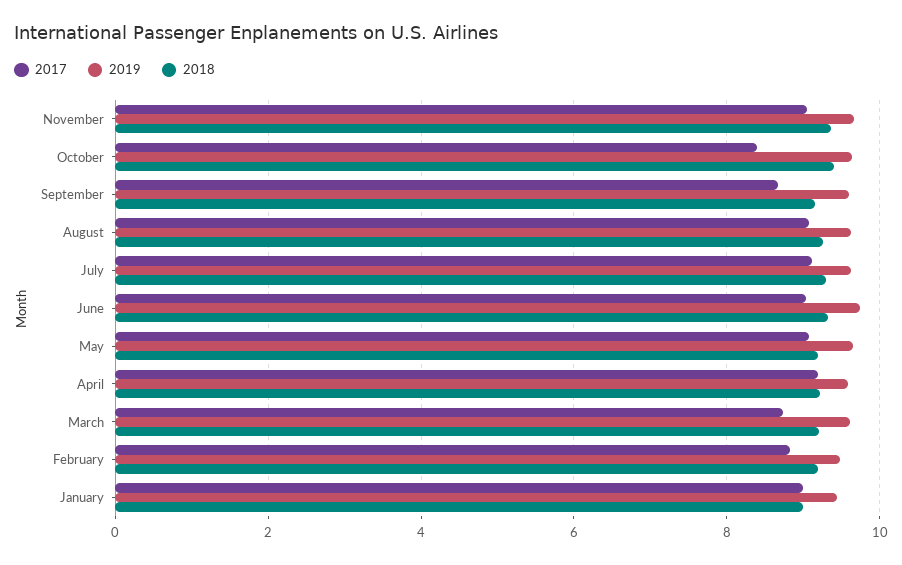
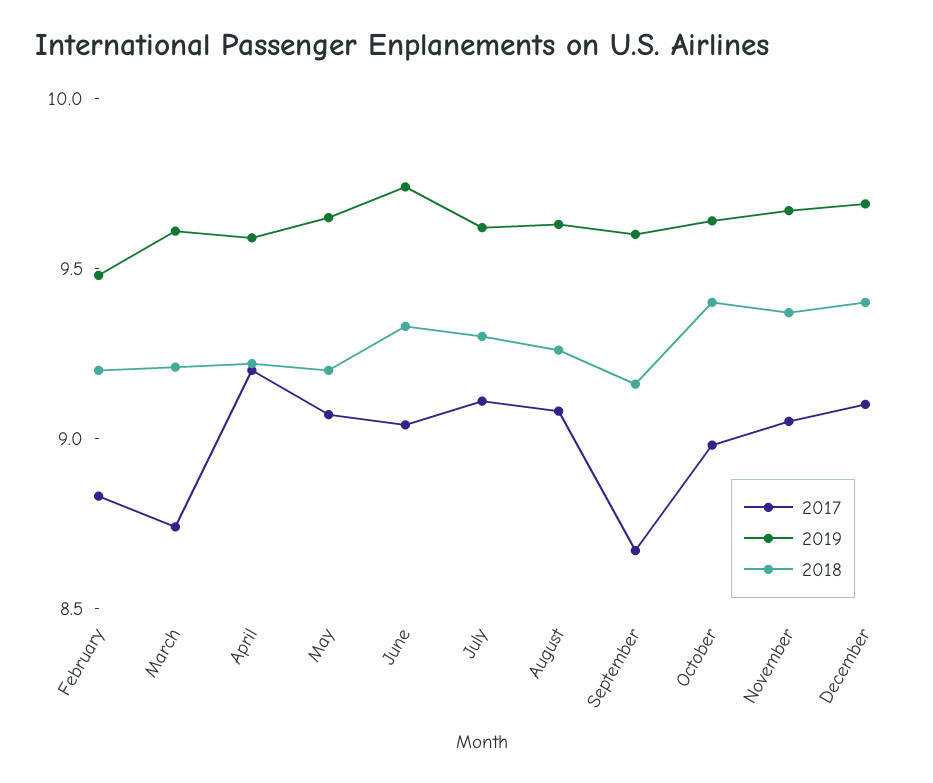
2017, October: 8.4 -> 9
2017, January: 9 -> none
2019, January: 9.4 -> none
2018, January: 9 -> none
2017, December: none -> 9.1
2019, December: none -> 9.7
2018, December: none -> 9.4

